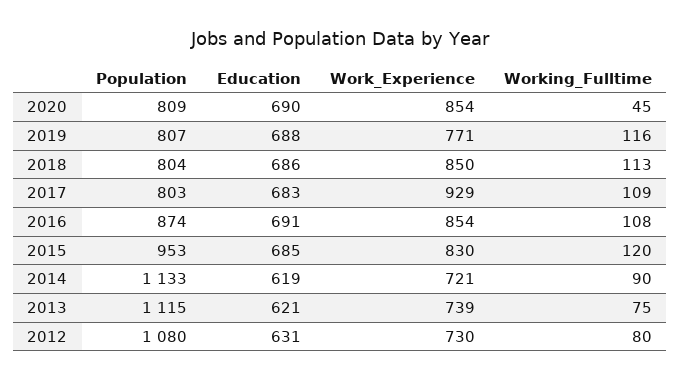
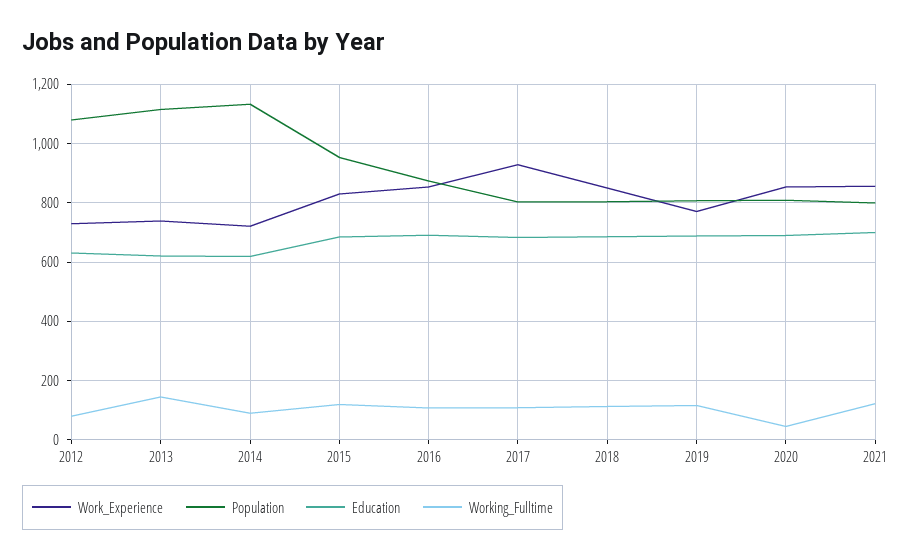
Working_Fulltime, 2013: 75 -> 150
Work_Experience, 2021: none -> 850
Population, 2021: none -> 800
Education, 2021: none -> 700
Working_Fulltime, 2021: none -> 125

